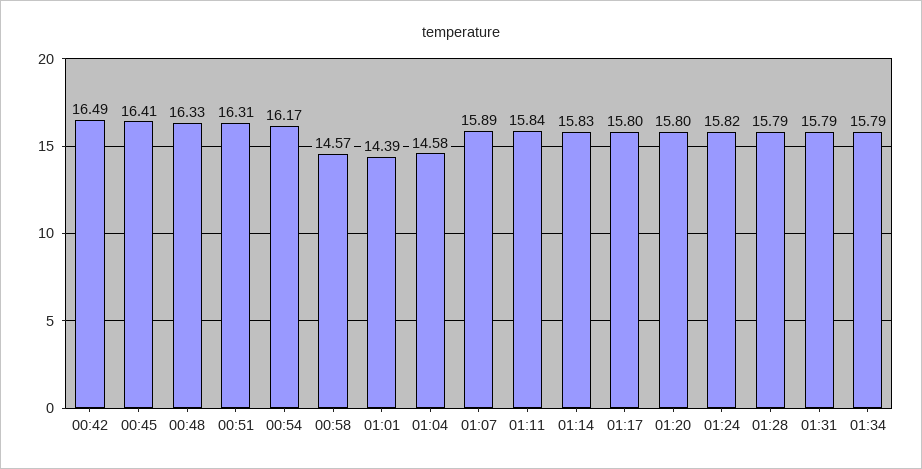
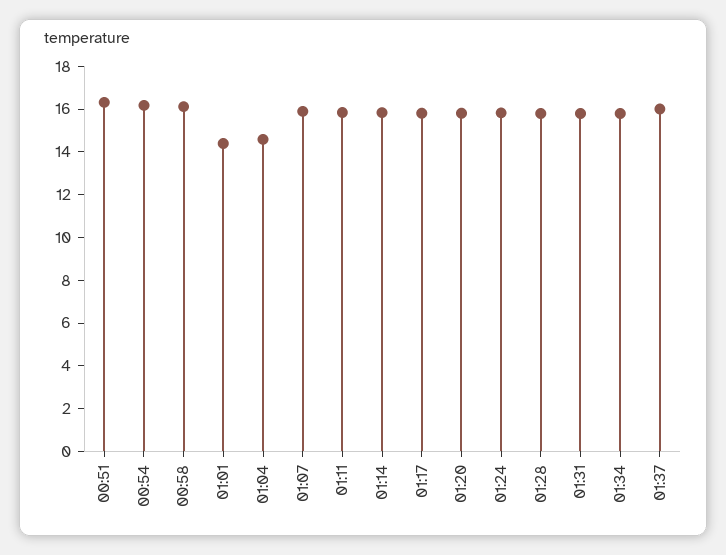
00:42: 16.49 -> none
00:45: 16.41 -> none
00:48: 16.33 -> none
00:58: 14.57 -> 16
01:37: none -> 16

